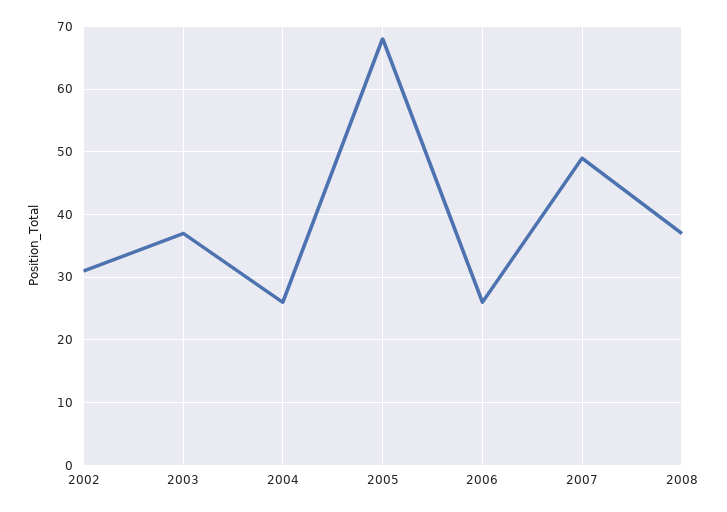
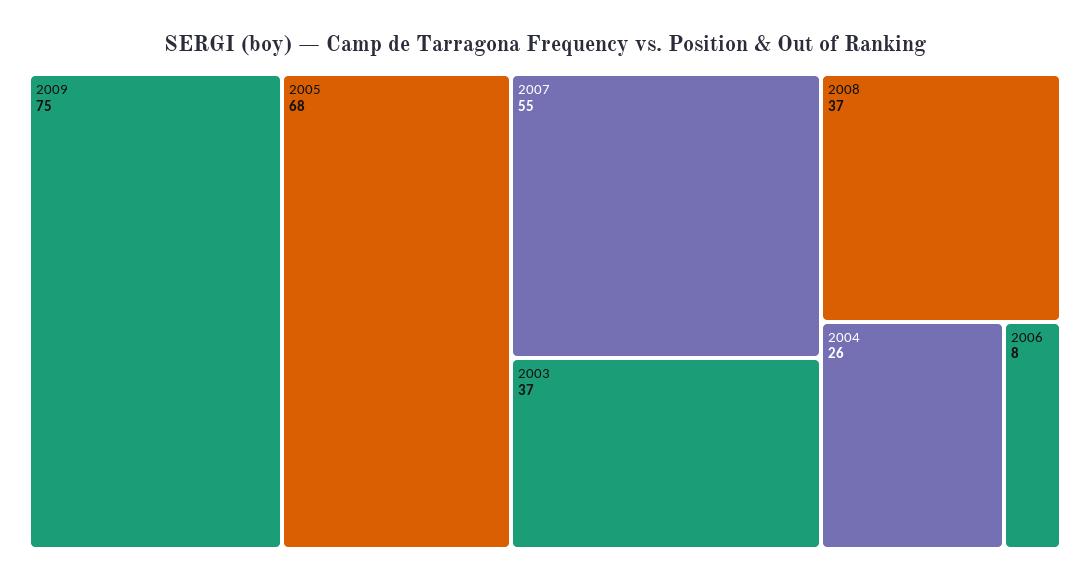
2002: 31 -> none
2006: 26 -> 8
2007: 49 -> 55
2009: none -> 75

